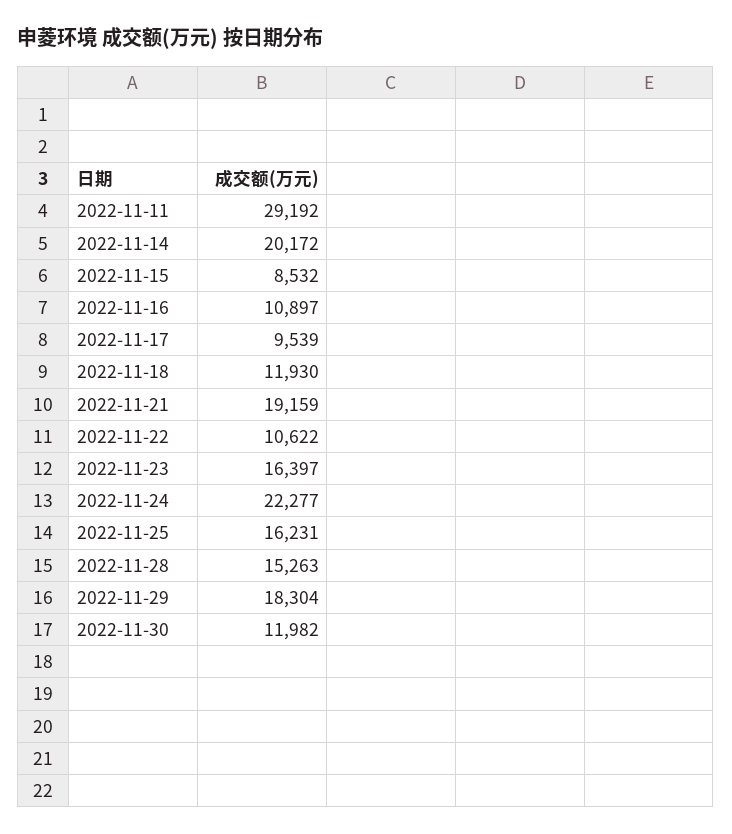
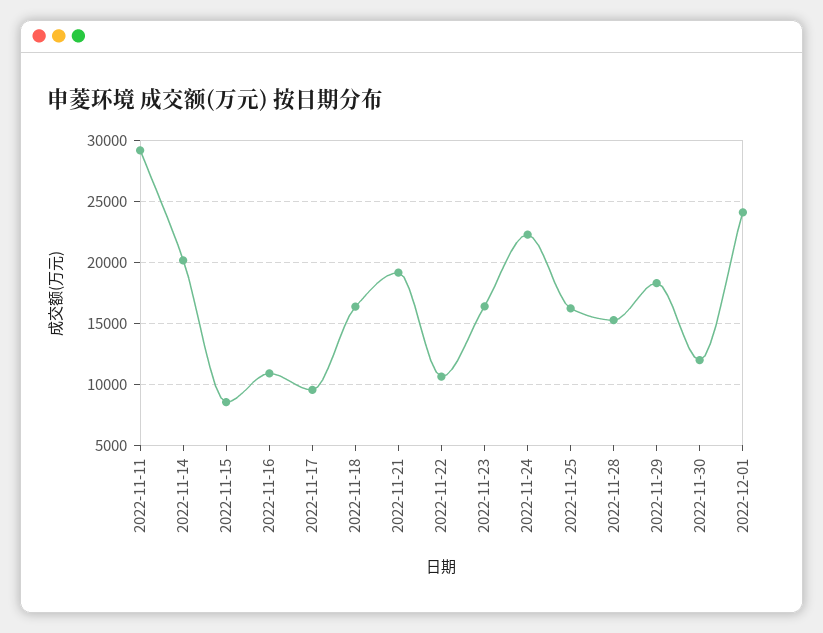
2022-11-18: 11930 -> 16500
2022-12-01: none -> 24000

